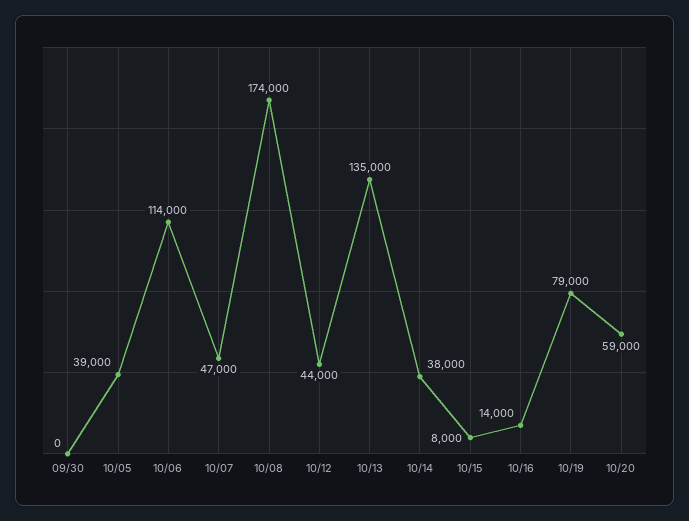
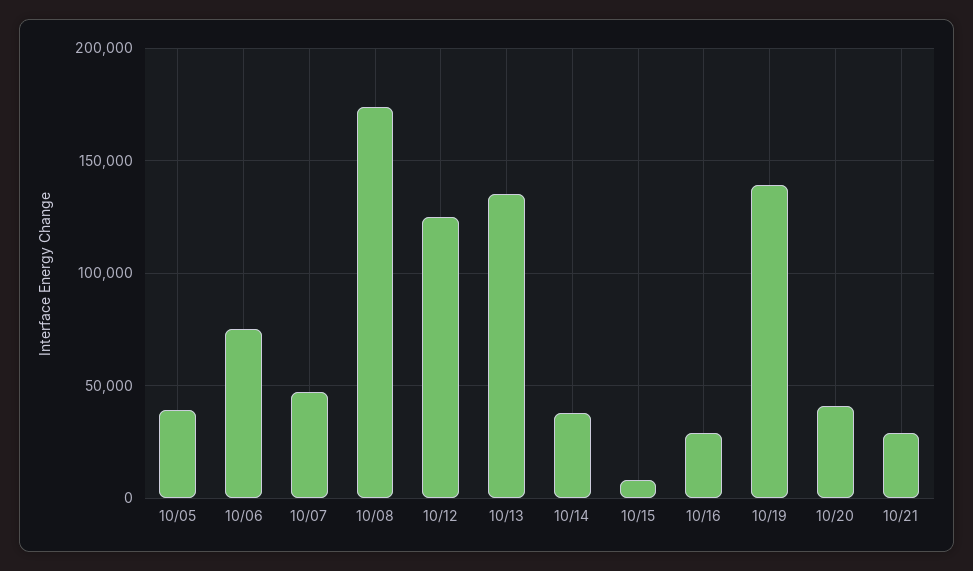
09/30: 0 -> none
10/06: 114000 -> 75000
10/12: 44000 -> 125000
10/16: 14000 -> 30000
10/19: 79000 -> 140000
10/20: 59000 -> 40000
10/21: none -> 30000

